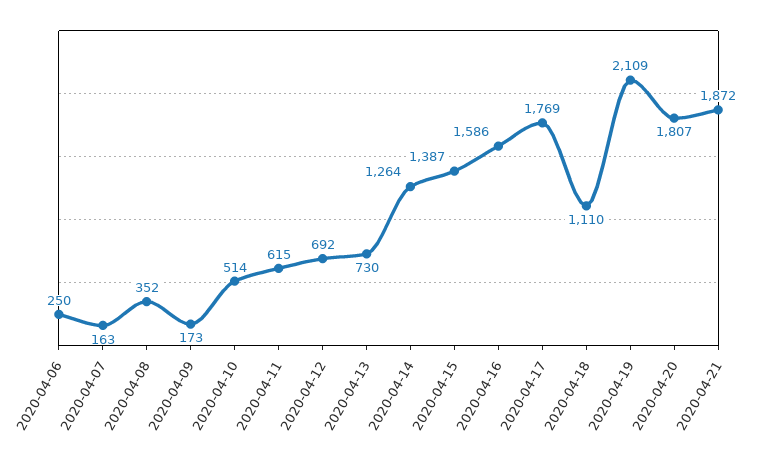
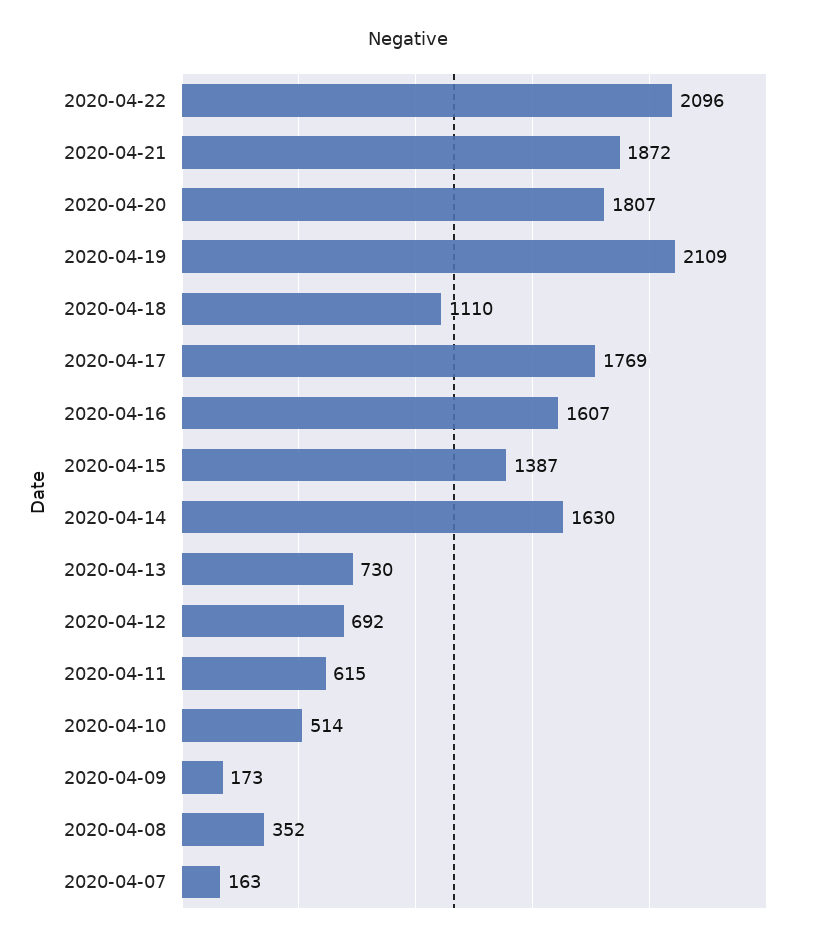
2020-04-06: 250 -> none
2020-04-14: 1264 -> 1630
2020-04-16: 1586 -> 1607
2020-04-22: none -> 2096

